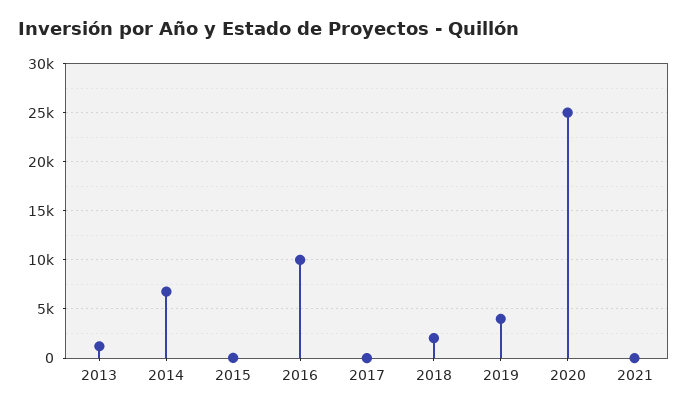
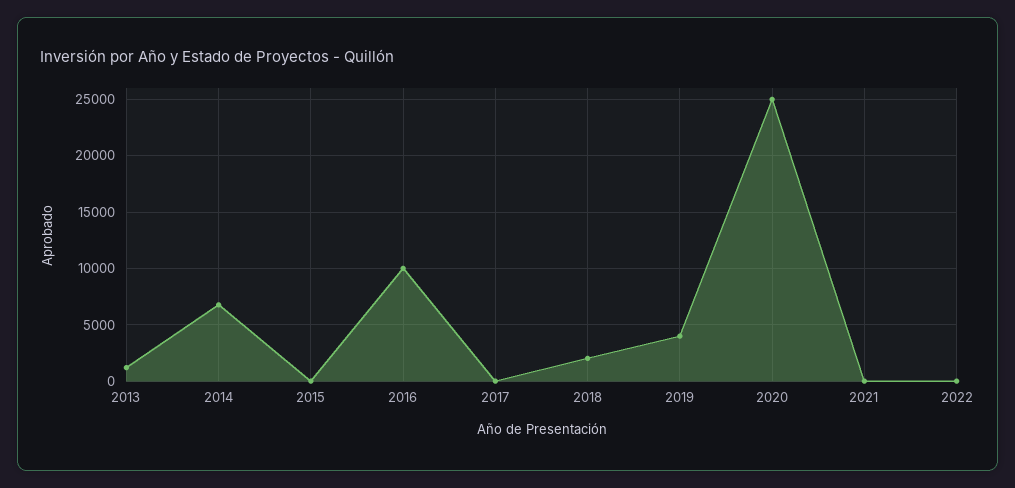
2022: none -> 0

